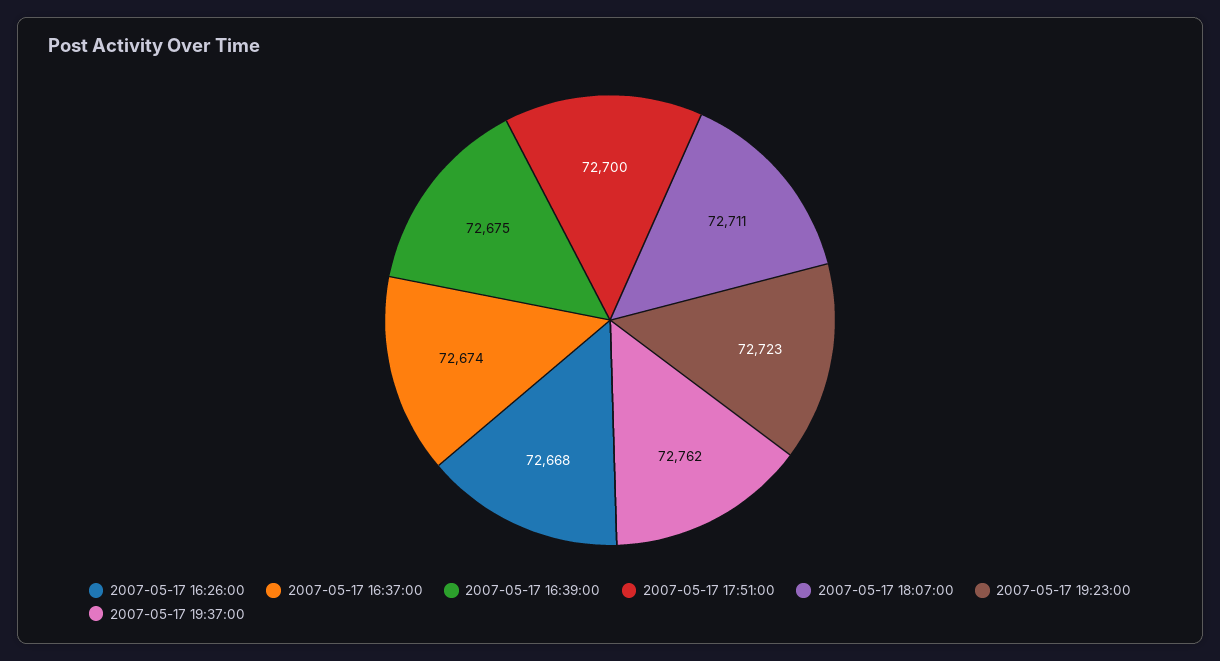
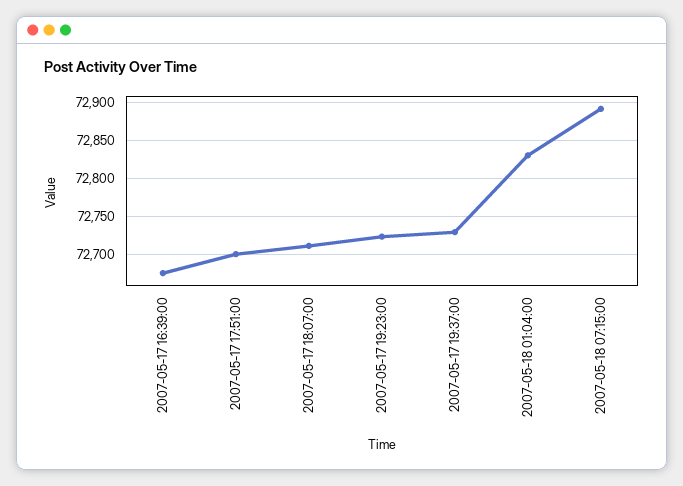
2007-05-17 16:26:00: 72668 -> none
2007-05-17 16:37:00: 72674 -> none
2007-05-17 19:37:00: 72762 -> 72730
2007-05-18 01:04:00: none -> 72830
2007-05-18 07:15:00: none -> 72890

